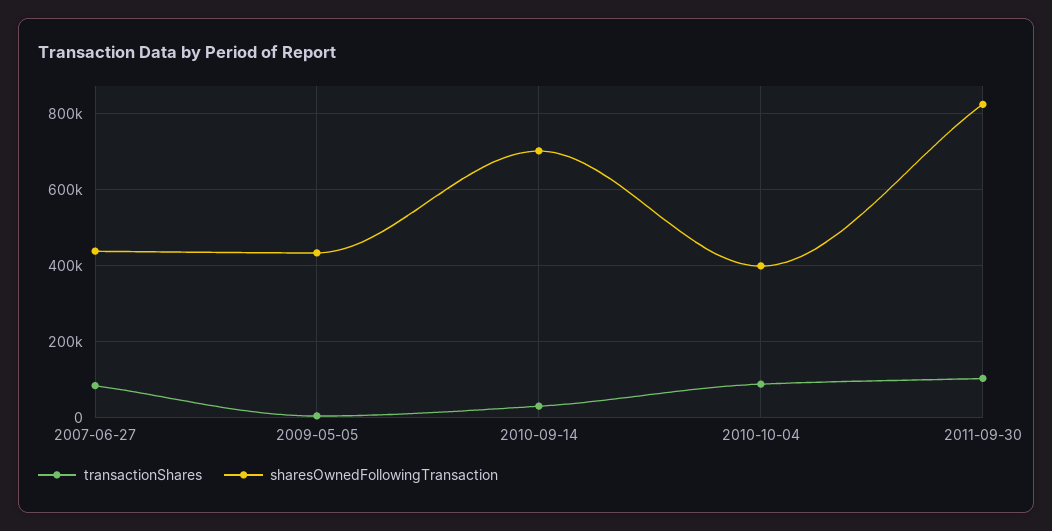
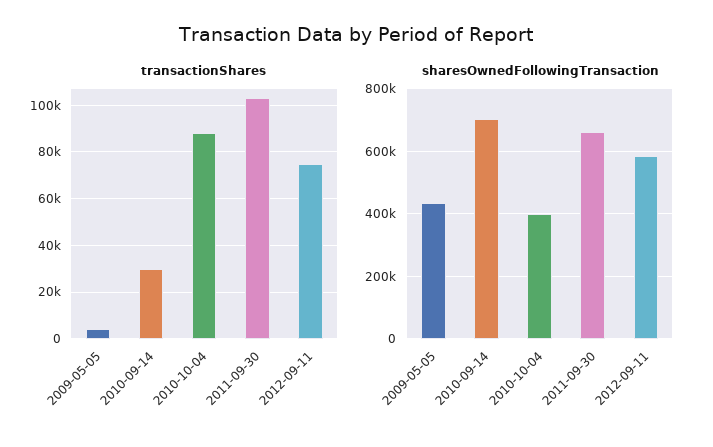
transactionShares, 2007-06-27: 80000 -> none
sharesOwnedFollowingTransaction, 2007-06-27: 440000 -> none
sharesOwnedFollowingTransaction, 2011-09-30: 820000 -> 660000
transactionShares, 2012-09-11: none -> 75000
sharesOwnedFollowingTransaction, 2012-09-11: none -> 580000

